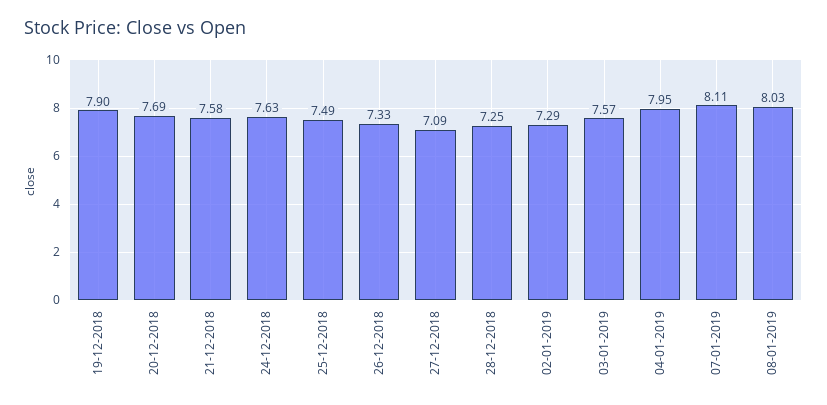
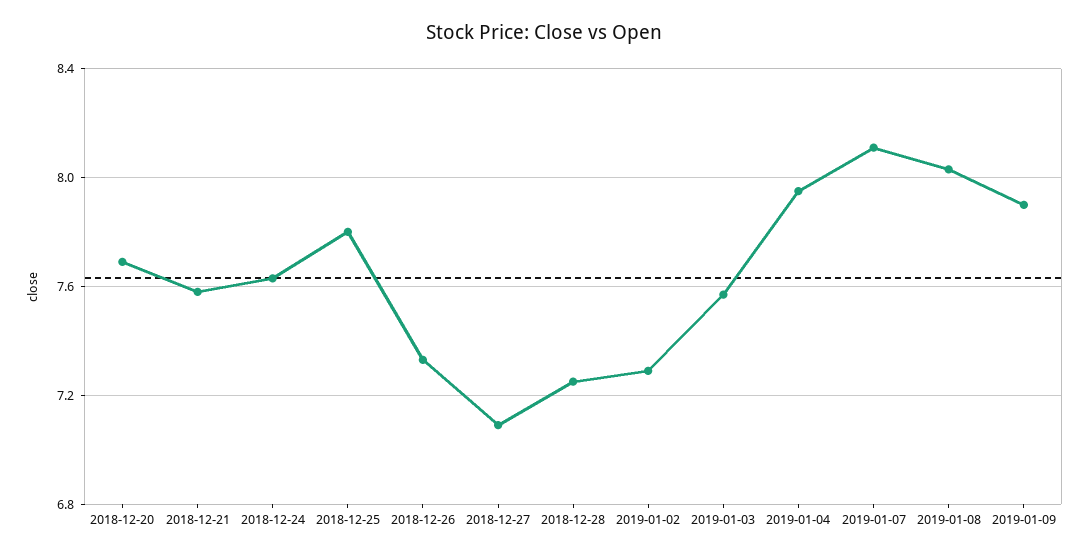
19-12-2018: 7.9 -> none
25-12-2018: 7.49 -> 7.8
2019-01-09: none -> 7.9

